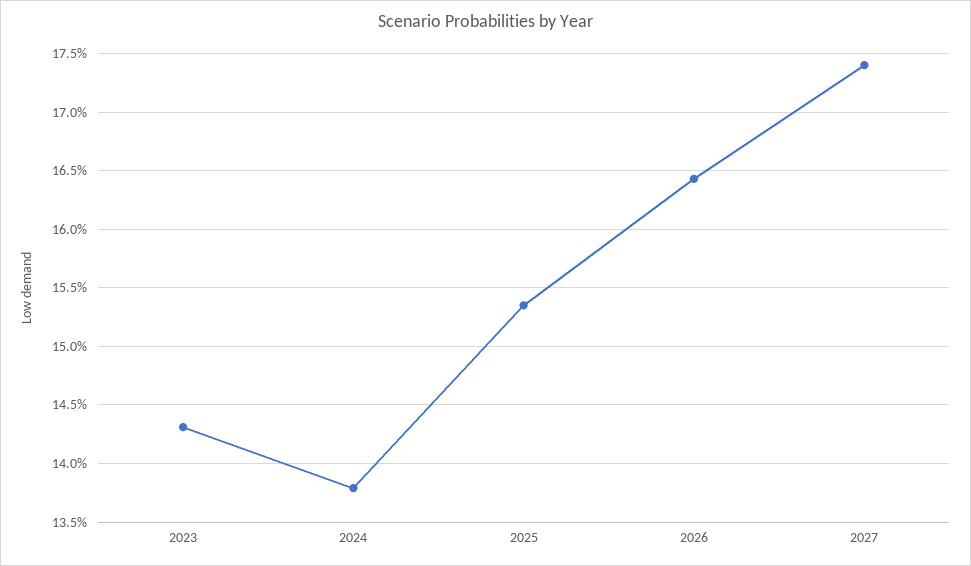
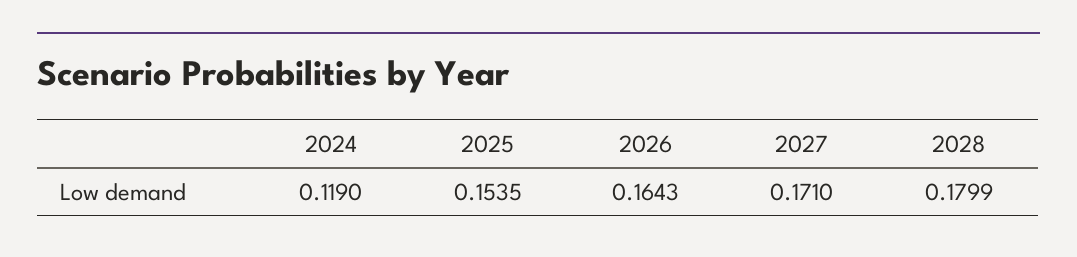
2023: 0.143 -> none
2024: 0.138 -> 0.119
2027: 0.174 -> 0.171
2028: none -> 0.1799

